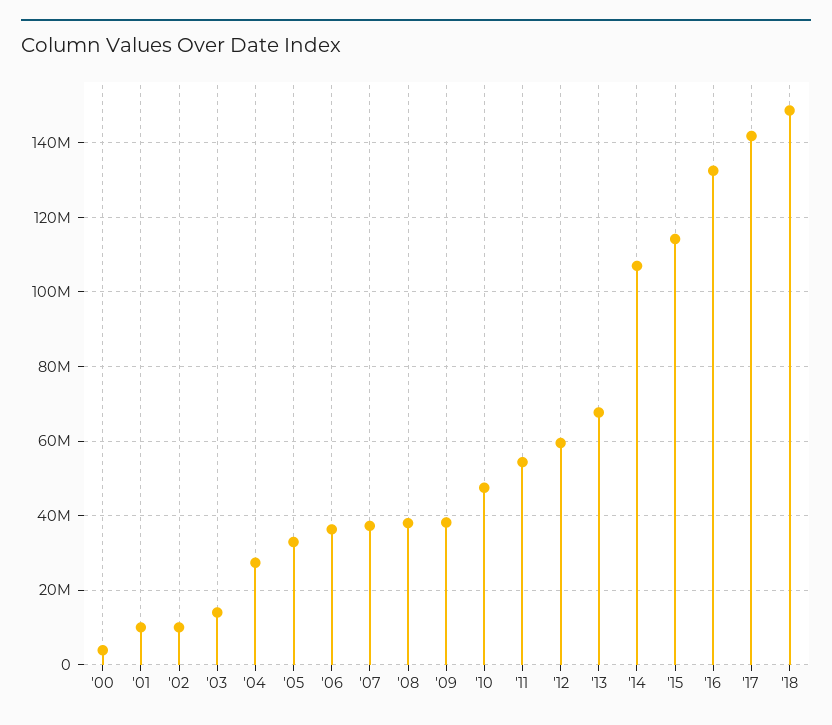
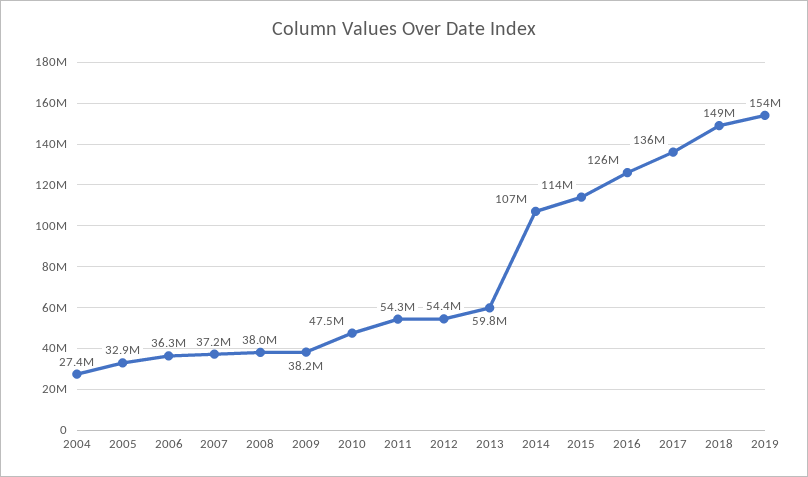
'00: 4000000 -> none
'01: 10000000 -> none
'02: 10000000 -> none
'03: 14000000 -> none
'12: 60000000 -> 54400000
'13: 68000000 -> 59800000
'16: 132000000 -> 126000000
'17: 142000000 -> 136000000
2019: none -> 154000000

